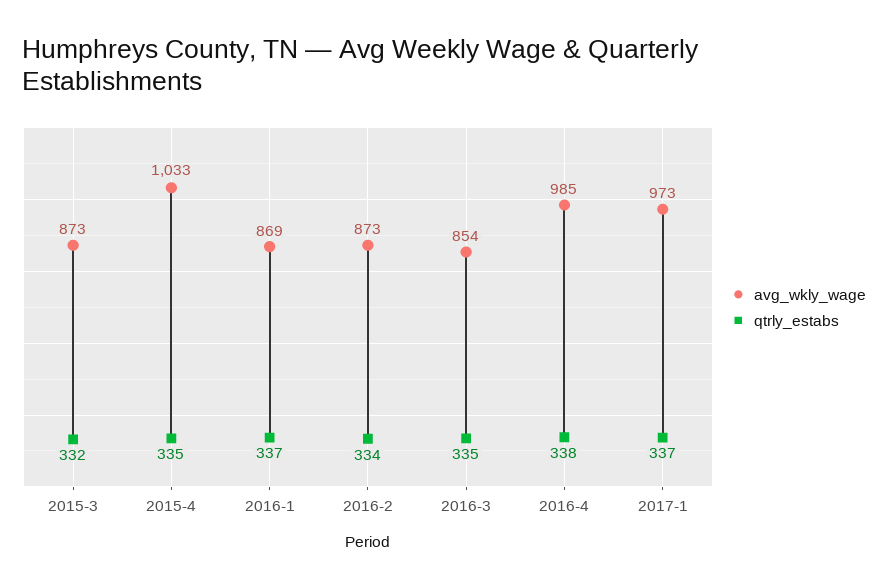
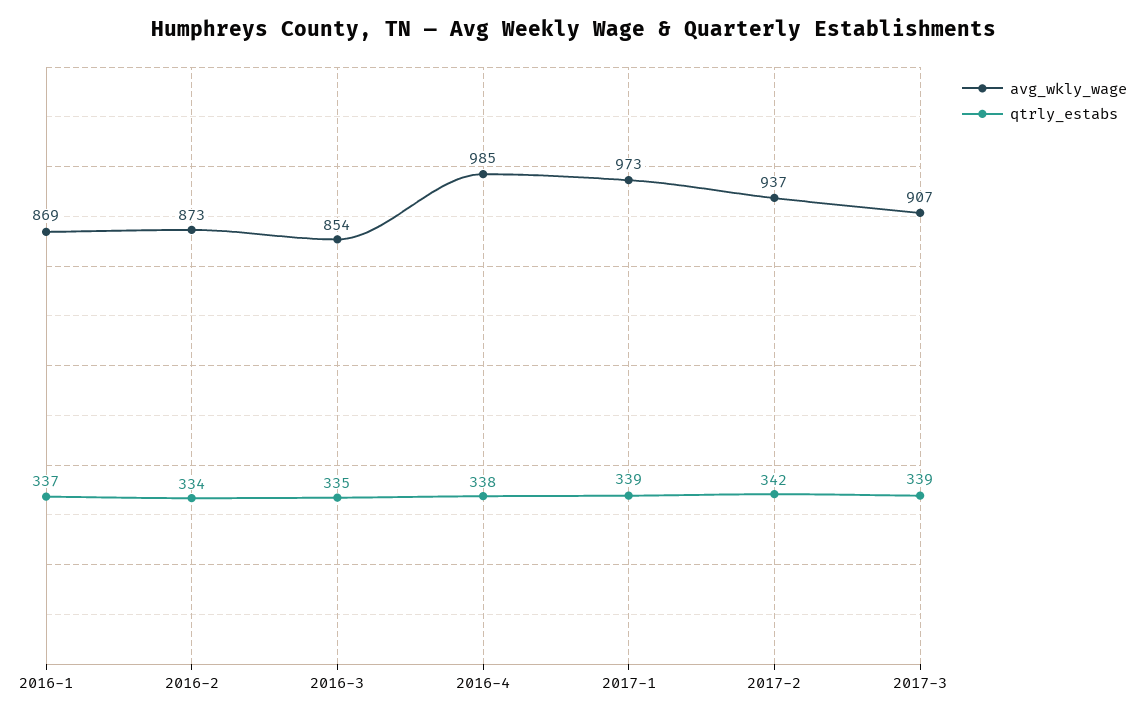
avg_wkly_wage, 2015-3: 873 -> none
qtrly_estabs, 2015-3: 332 -> none
avg_wkly_wage, 2015-4: 1033 -> none
qtrly_estabs, 2015-4: 335 -> none
qtrly_estabs, 2017-1: 337 -> 339
avg_wkly_wage, 2017-2: none -> 937
qtrly_estabs, 2017-2: none -> 342
avg_wkly_wage, 2017-3: none -> 907
qtrly_estabs, 2017-3: none -> 339

